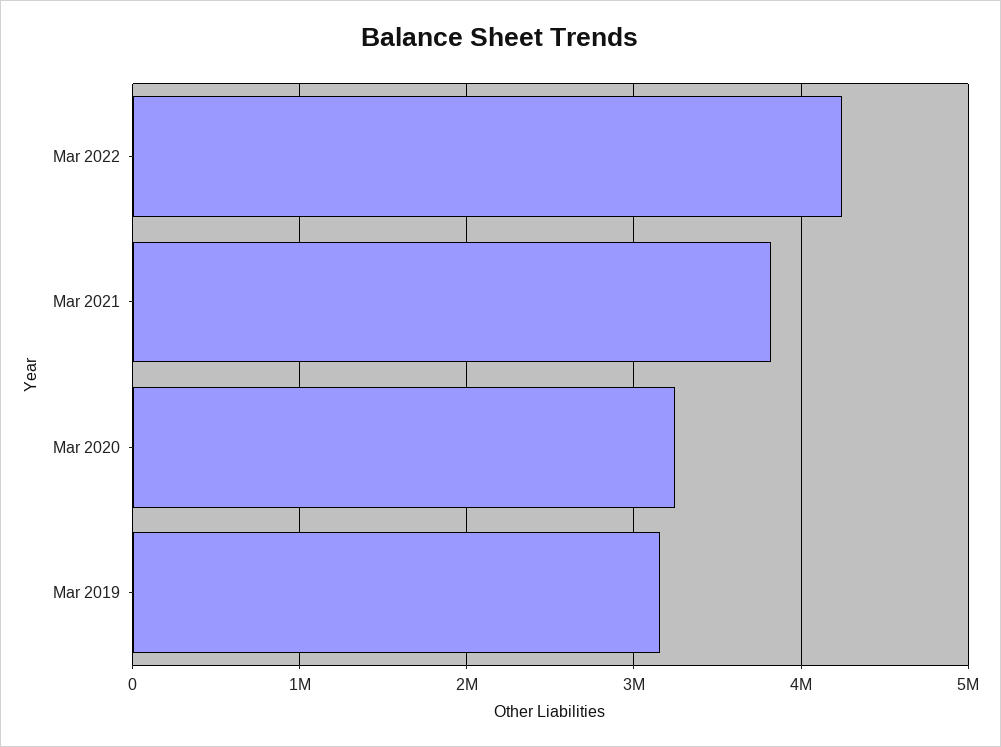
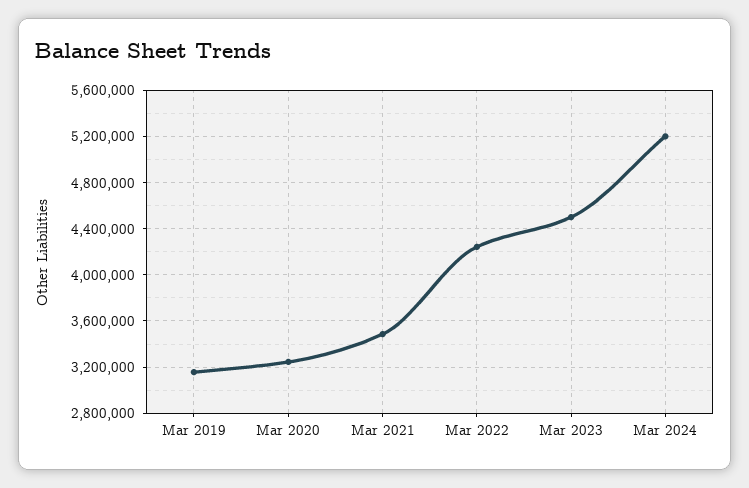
Mar 2021: 3800000 -> 3500000
Mar 2023: none -> 4500000
Mar 2024: none -> 5200000

